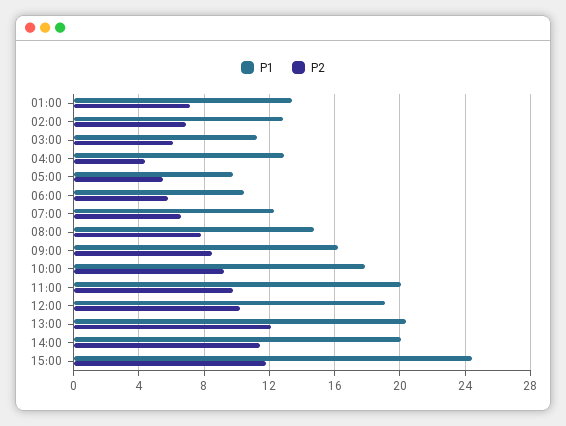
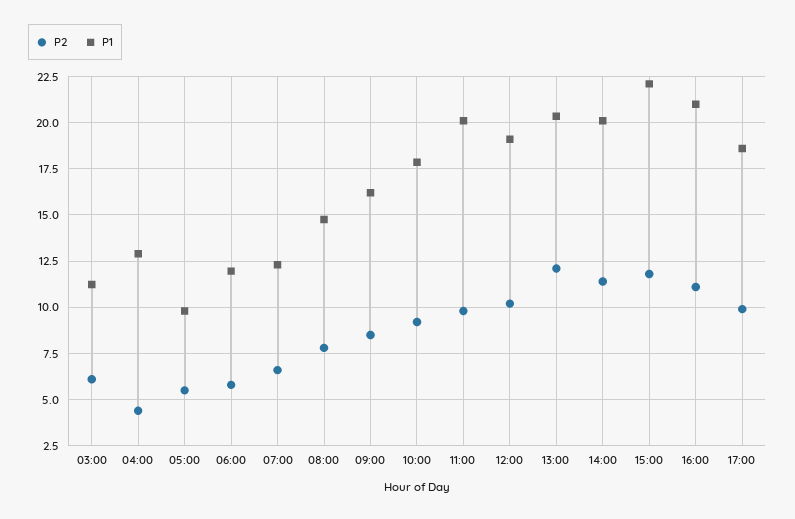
P1, 01:00: 13.5 -> none
P2, 01:00: 7 -> none
P1, 02:00: 13 -> none
P2, 02:00: 7 -> none
P1, 06:00: 10.5 -> 12
P1, 15:00: 24.5 -> 22
P2, 16:00: none -> 11
P1, 16:00: none -> 21
P2, 17:00: none -> 10
P1, 17:00: none -> 18.5

